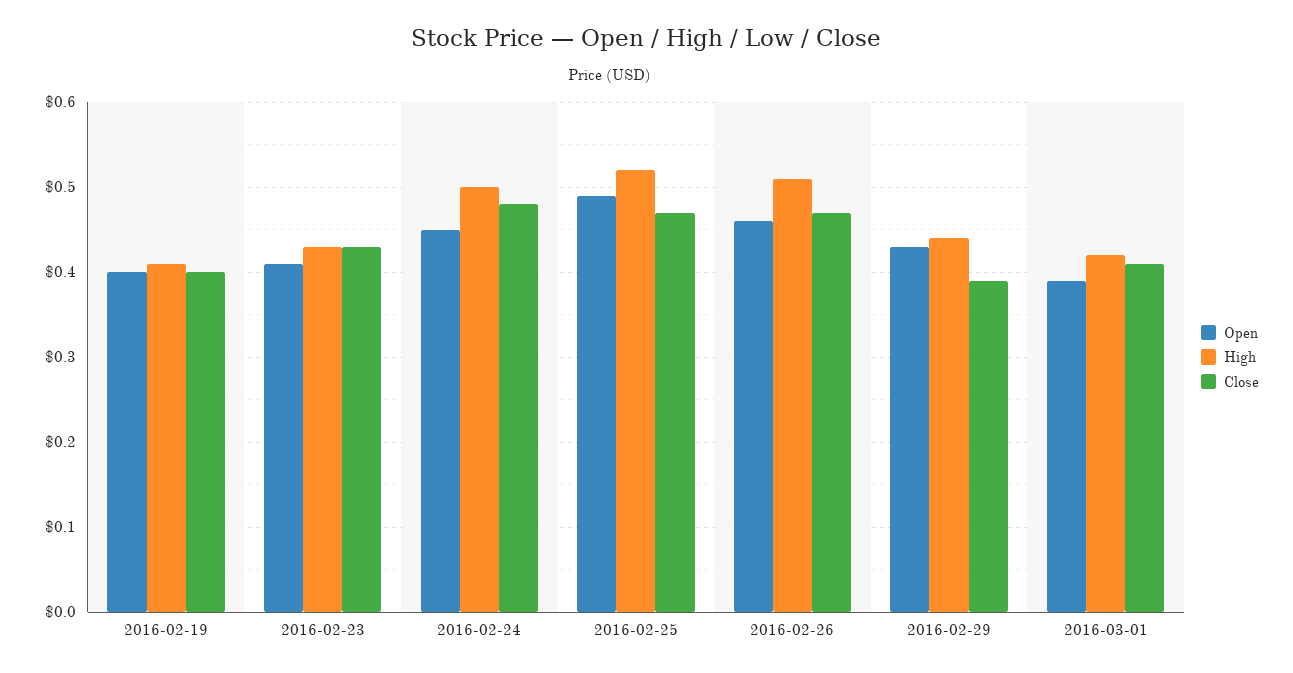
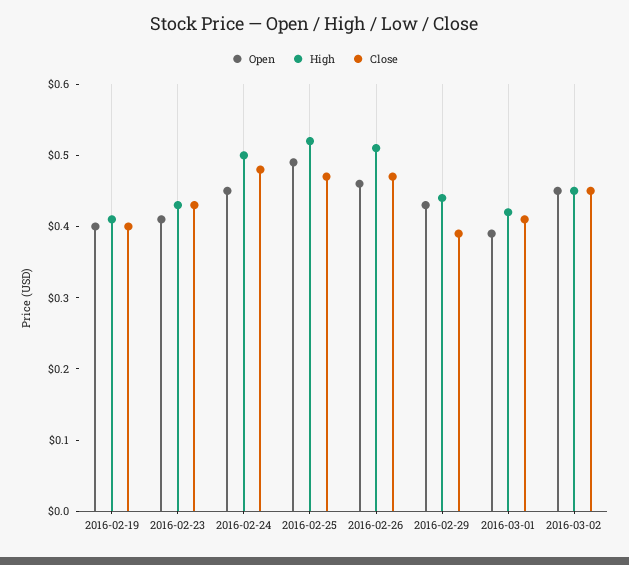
Open, 2016-03-02: none -> 0.45
High, 2016-03-02: none -> 0.45
Close, 2016-03-02: none -> 0.45

